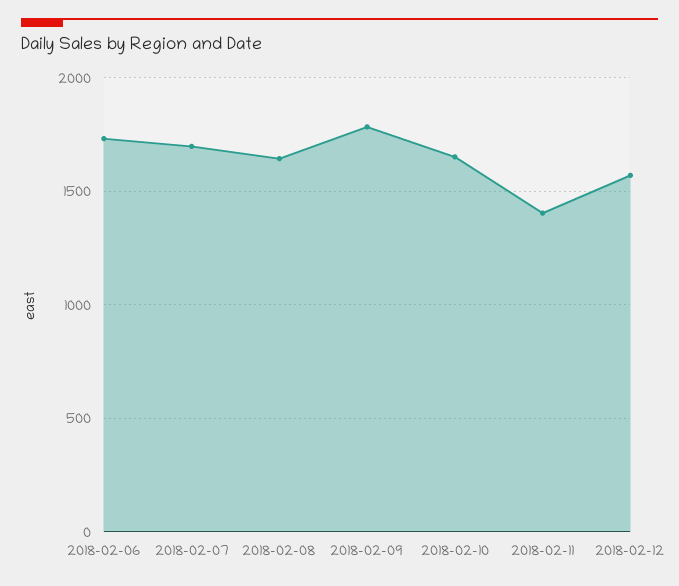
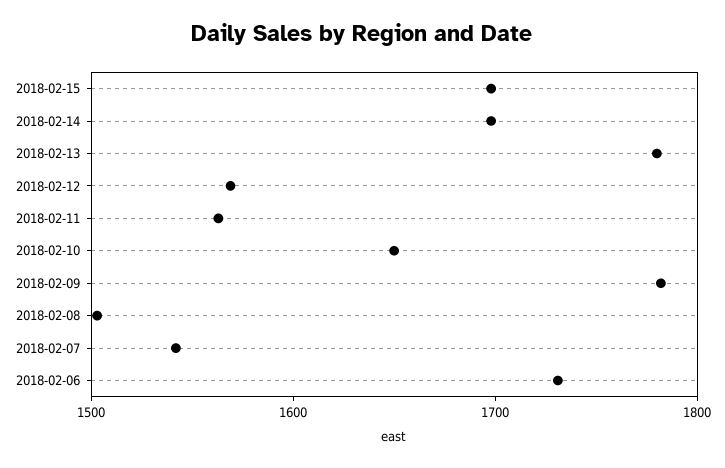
2018-02-07: 1700 -> 1540
2018-02-08: 1650 -> 1500
2018-02-11: 1400 -> 1560
2018-02-15: none -> 1700
2018-02-14: none -> 1700
2018-02-13: none -> 1780

